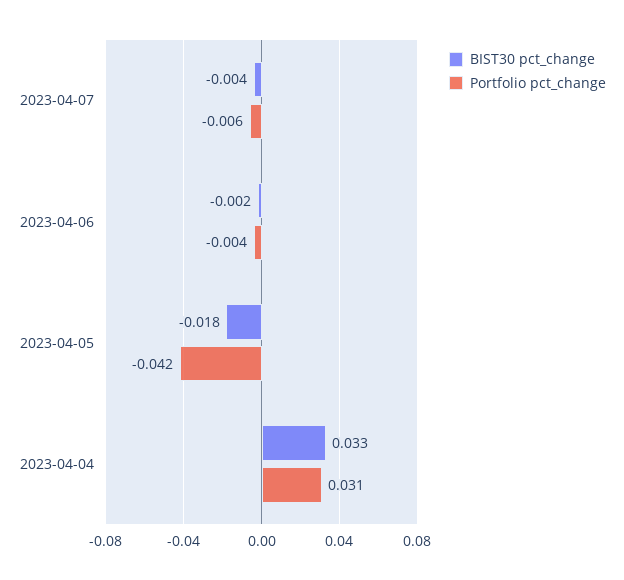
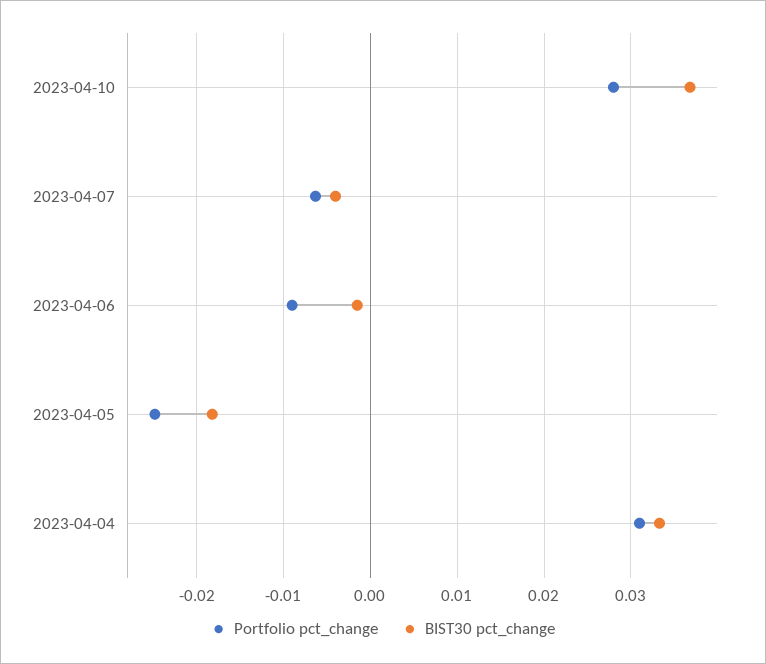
Portfolio pct_change, 2023-04-06: -0.004 -> -0.009
Portfolio pct_change, 2023-04-05: -0.042 -> -0.025
Portfolio pct_change, 2023-04-10: none -> 0.028
BIST30 pct_change, 2023-04-10: none -> 0.037

